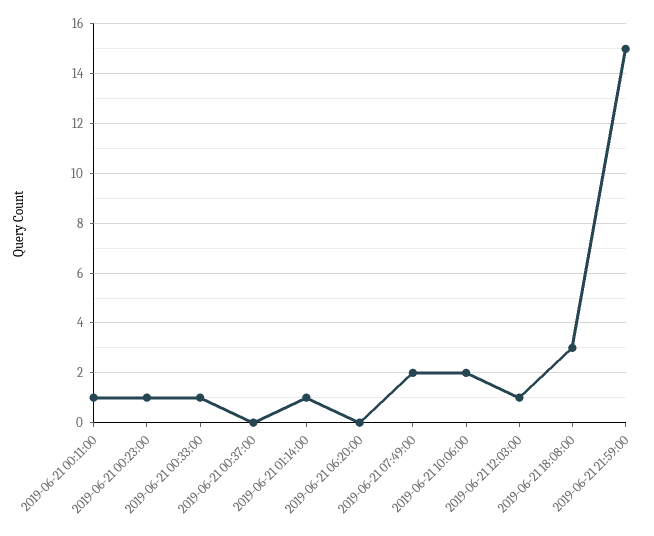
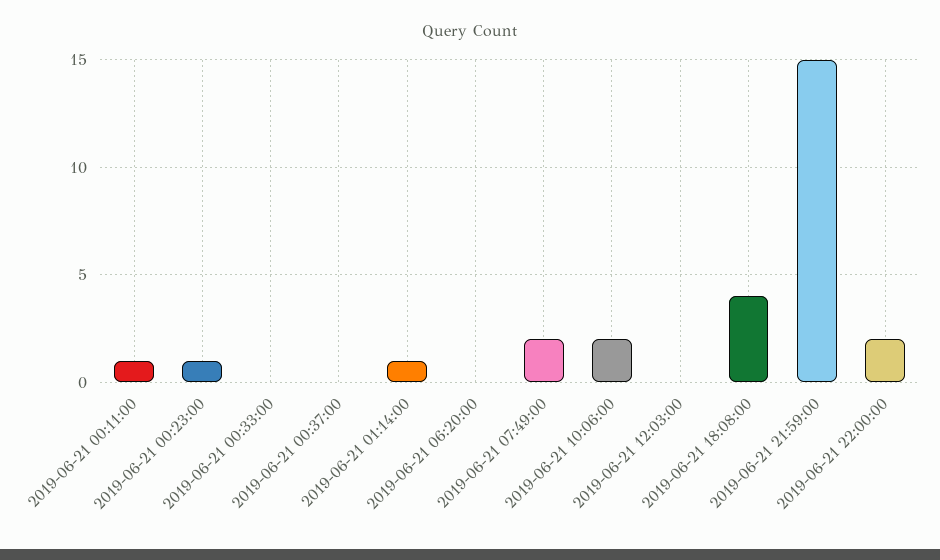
2019-06-21 00:33:00: 1 -> 0
2019-06-21 12:03:00: 1 -> 0
2019-06-21 18:08:00: 3 -> 4
2019-06-21 22:00:00: none -> 2

